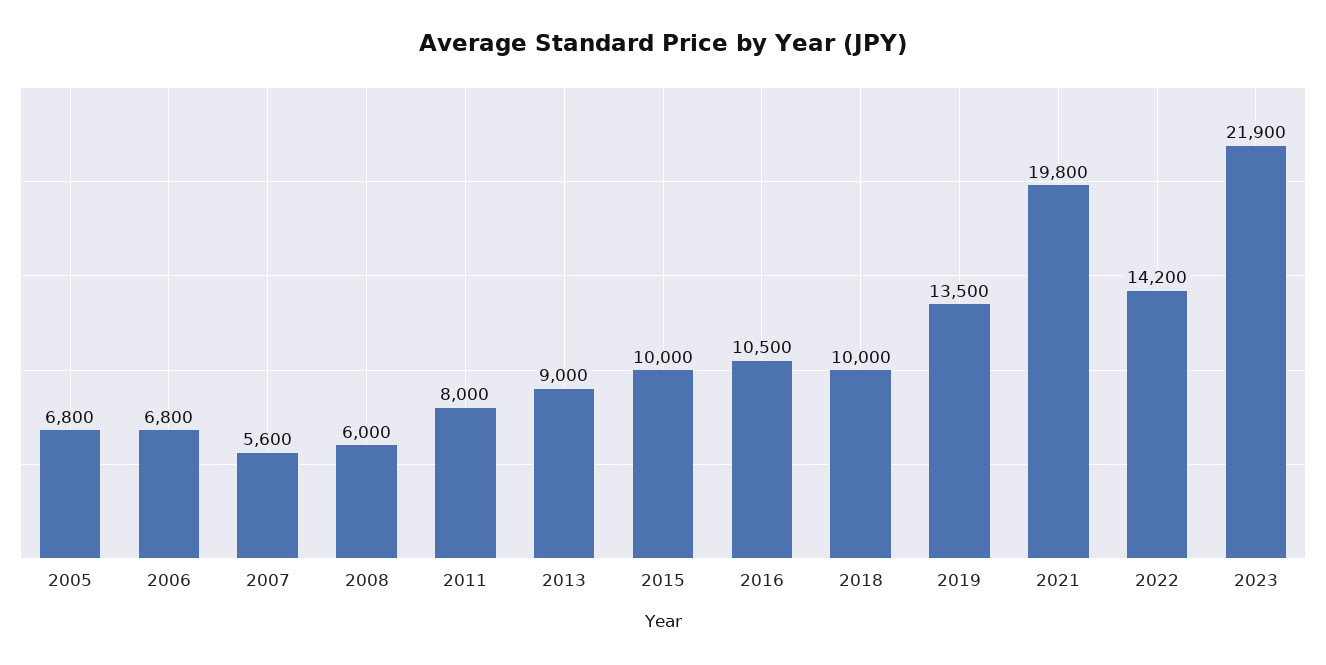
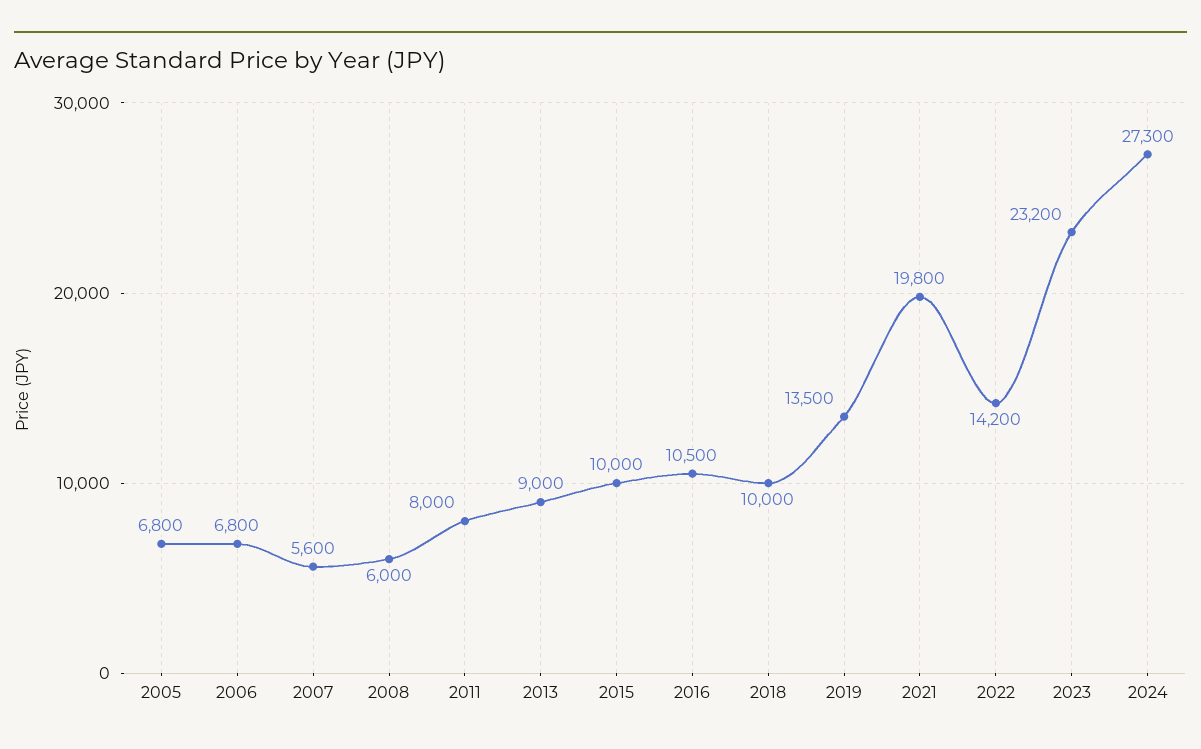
2023: 21900 -> 23200
2024: none -> 27300

